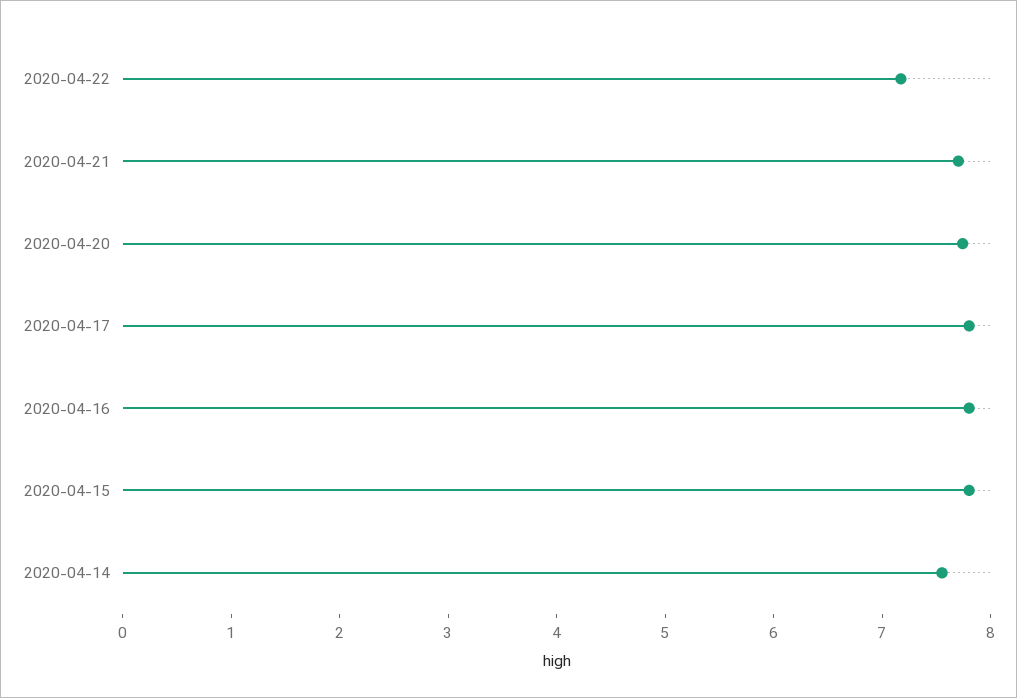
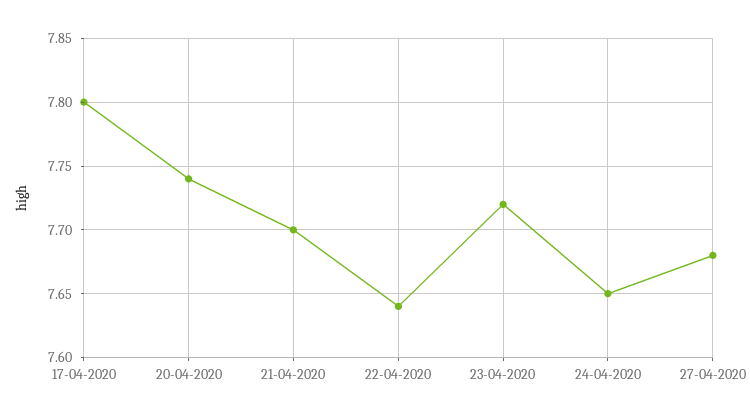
2020-04-22: 7.2 -> 7.64
2020-04-16: 7.8 -> none
2020-04-15: 7.8 -> none
2020-04-14: 7.6 -> none
23-04-2020: none -> 7.72
24-04-2020: none -> 7.65
27-04-2020: none -> 7.68

